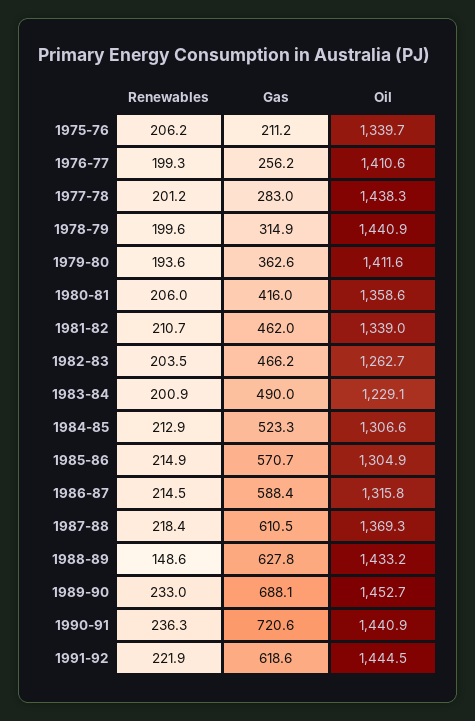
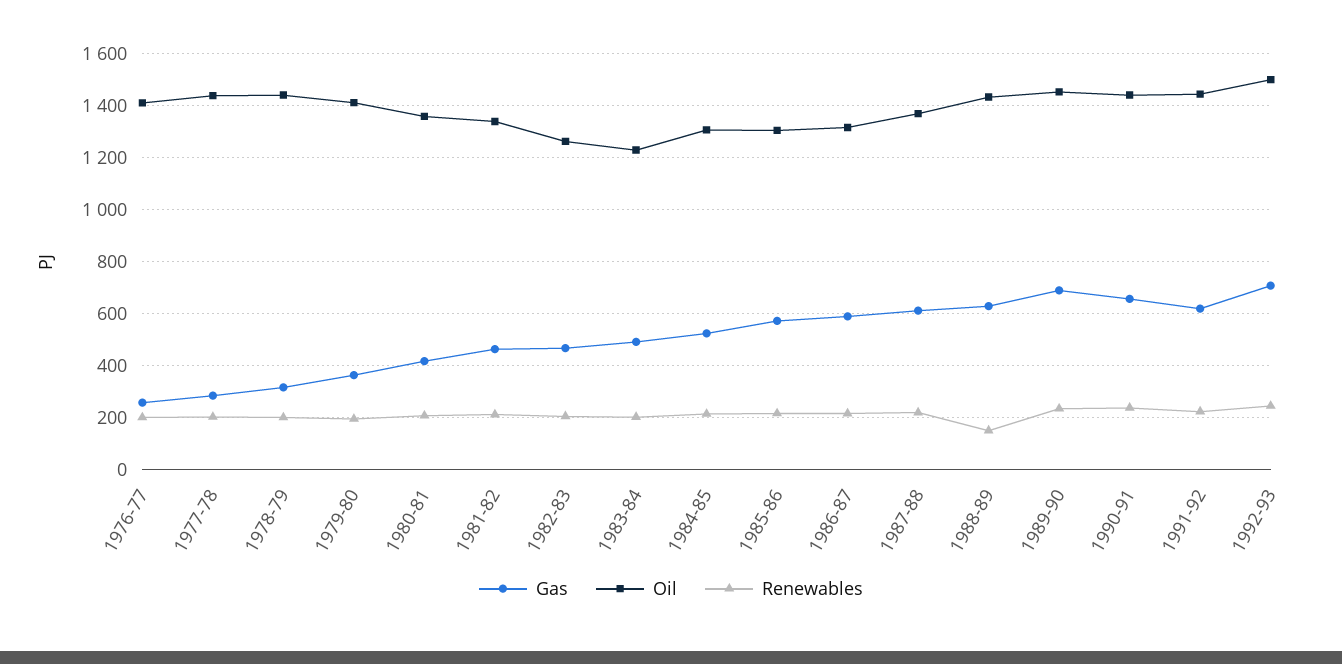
Renewables, 1975-76: 206.2 -> none
Gas, 1975-76: 211.2 -> none
Oil, 1975-76: 1339.7 -> none
Gas, 1990-91: 720.6 -> 650
Gas, 1992-93: none -> 700
Oil, 1992-93: none -> 1500
Renewables, 1992-93: none -> 250

